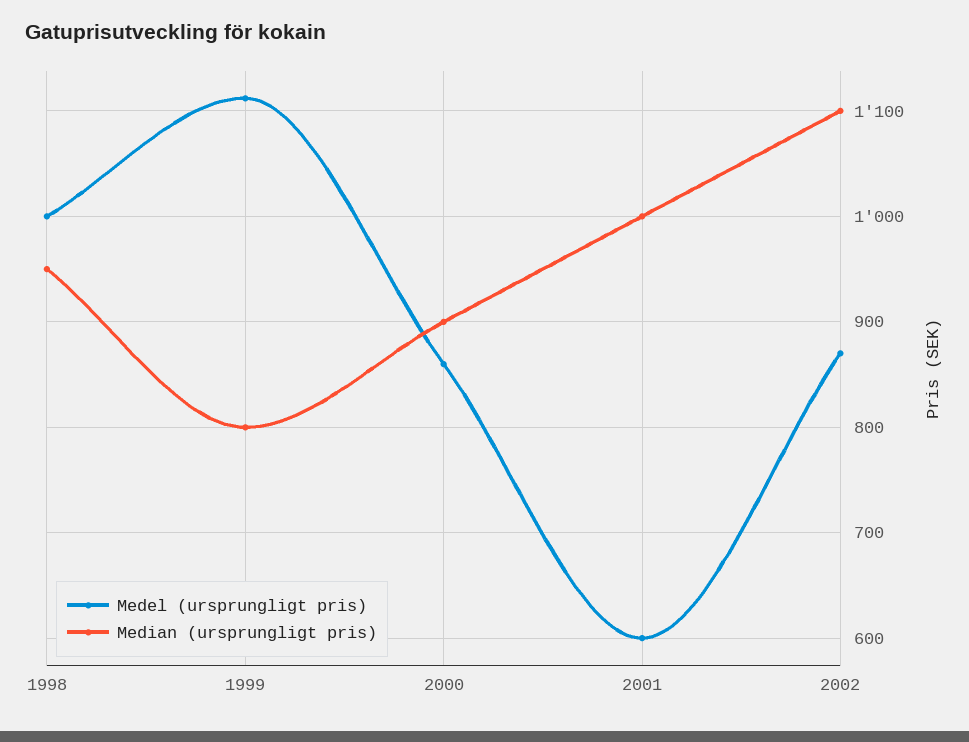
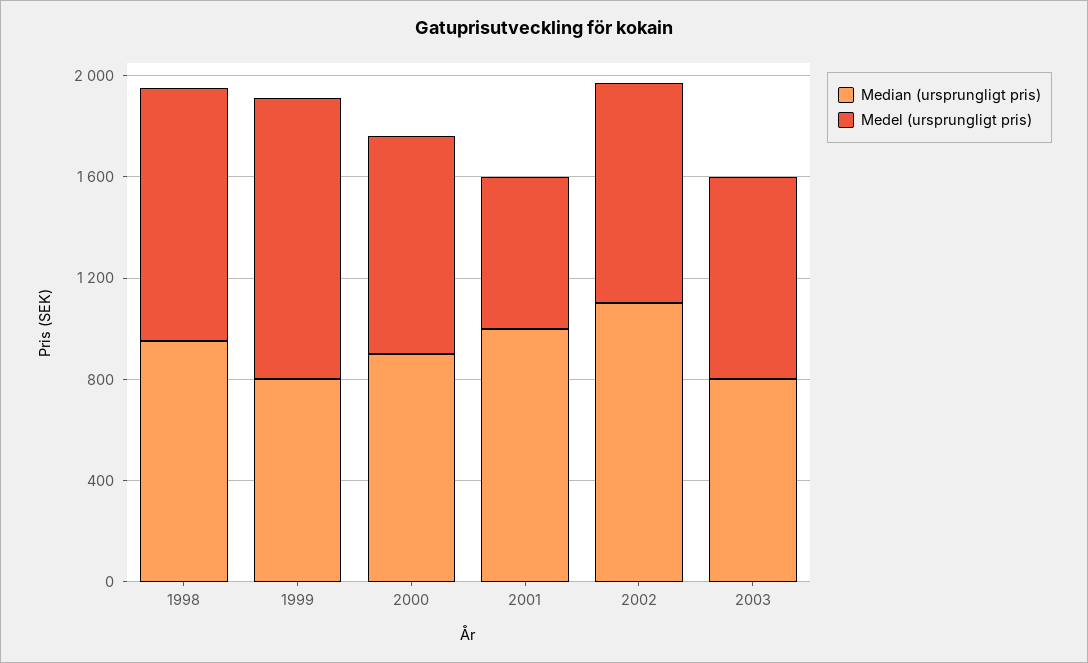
Median (ursprungligt pris), 2003: none -> 800
Medel (ursprungligt pris), 2003: none -> 800

